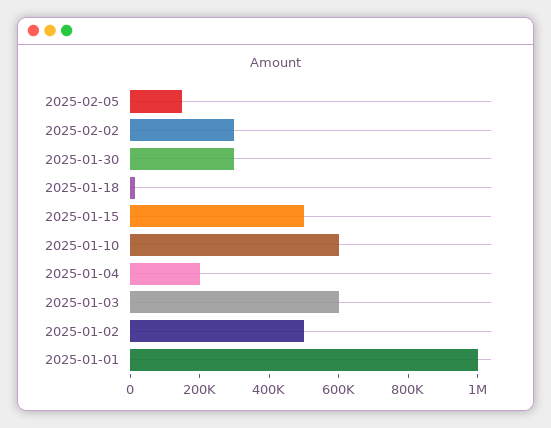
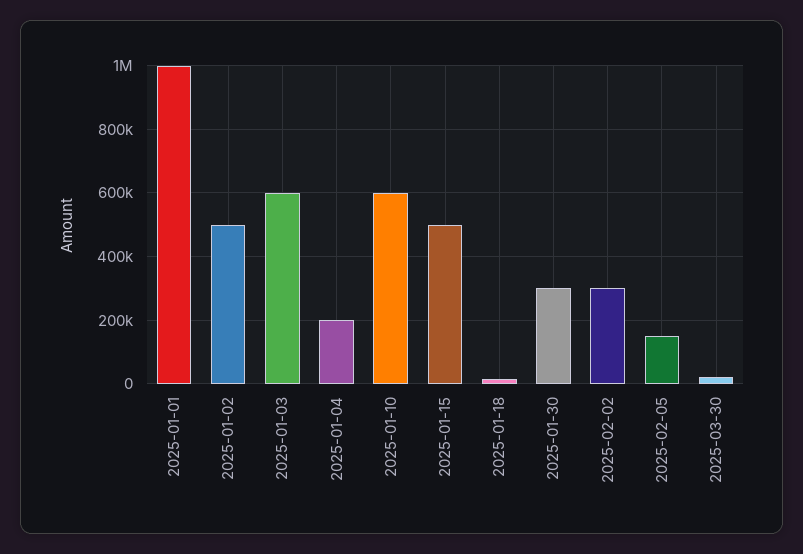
2025-03-30: none -> 20000

